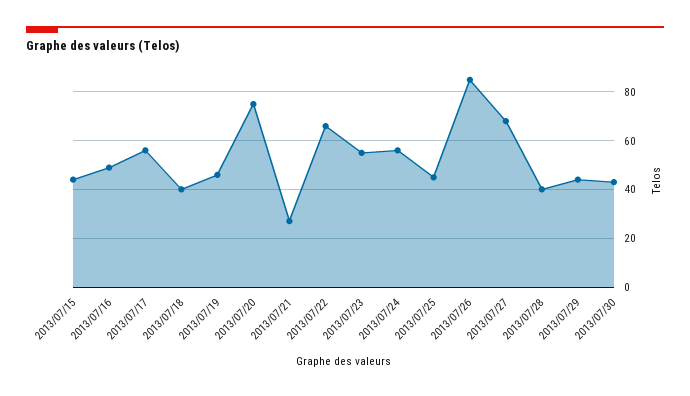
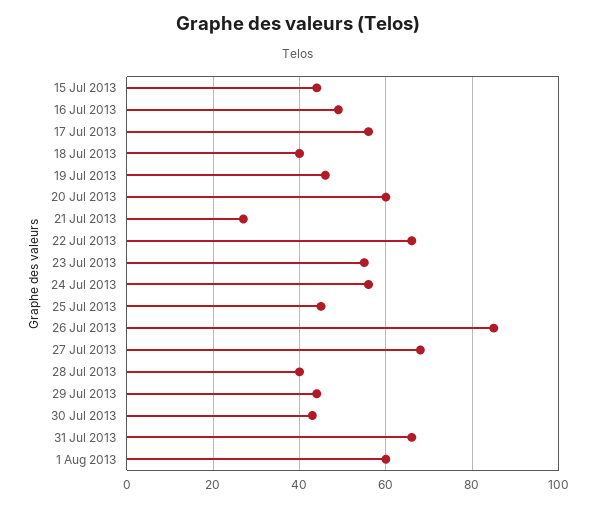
2013/07/20: 75 -> 60
31 Jul 2013: none -> 65
1 Aug 2013: none -> 60

